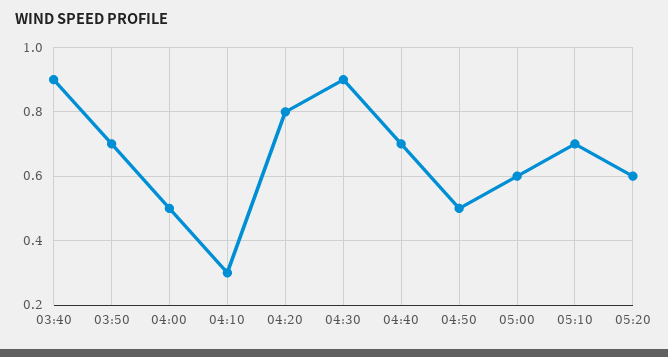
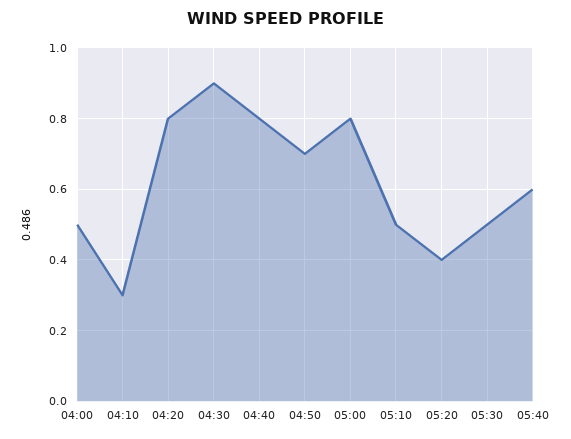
03:40: 0.9 -> none
03:50: 0.7 -> none
04:40: 0.7 -> 0.8
04:50: 0.5 -> 0.7
05:00: 0.6 -> 0.8
05:10: 0.7 -> 0.5
05:20: 0.6 -> 0.4
05:30: none -> 0.5
05:40: none -> 0.6

